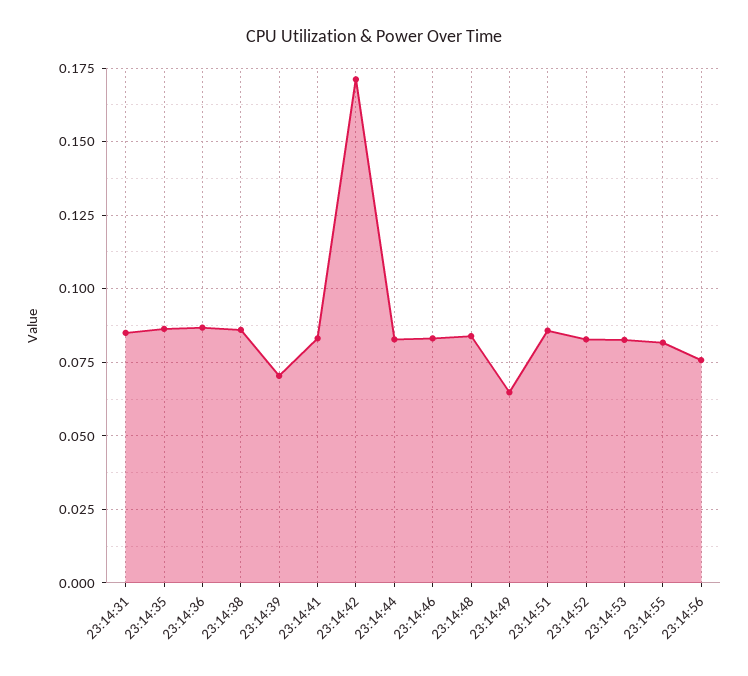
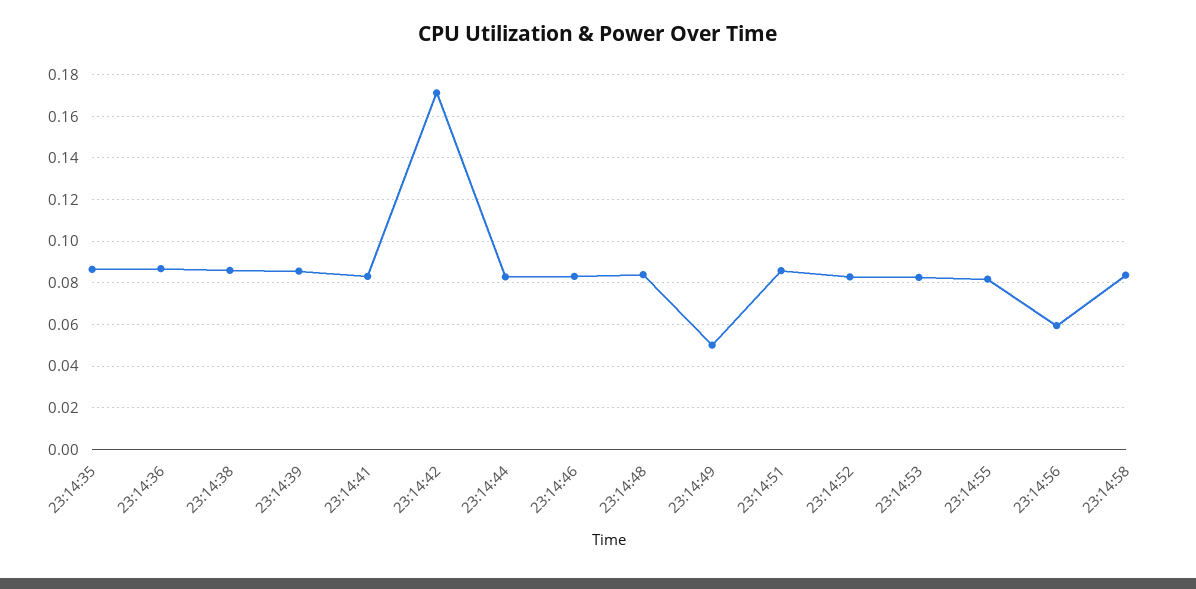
23:14:31: 0.085 -> none
23:14:39: 0.07 -> 0.085
23:14:49: 0.065 -> 0.05
23:14:56: 0.075 -> 0.06
23:14:58: none -> 0.085

